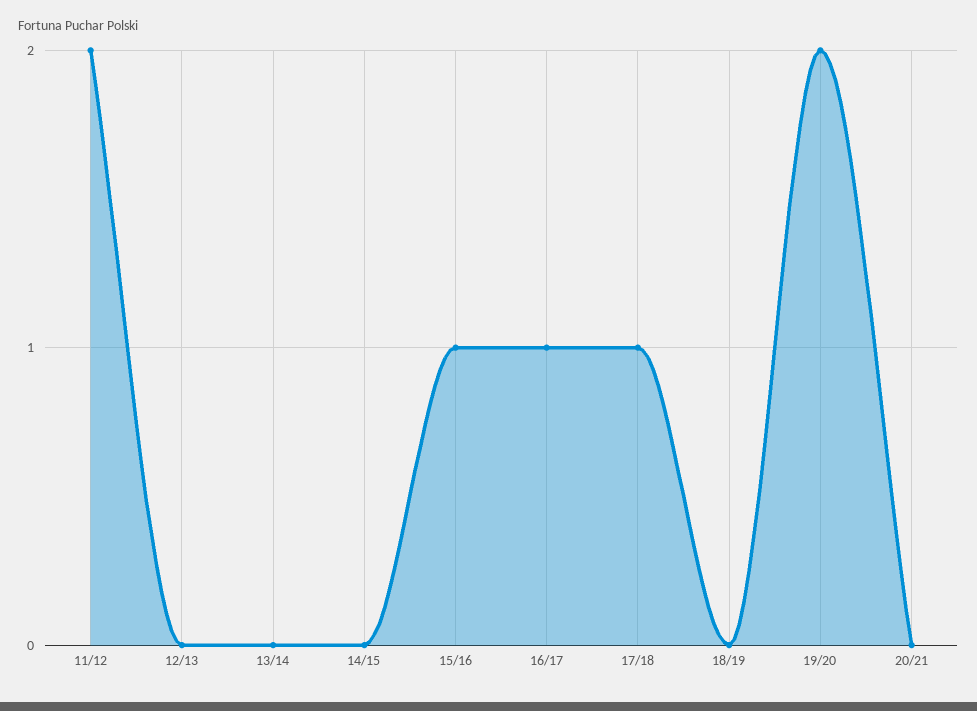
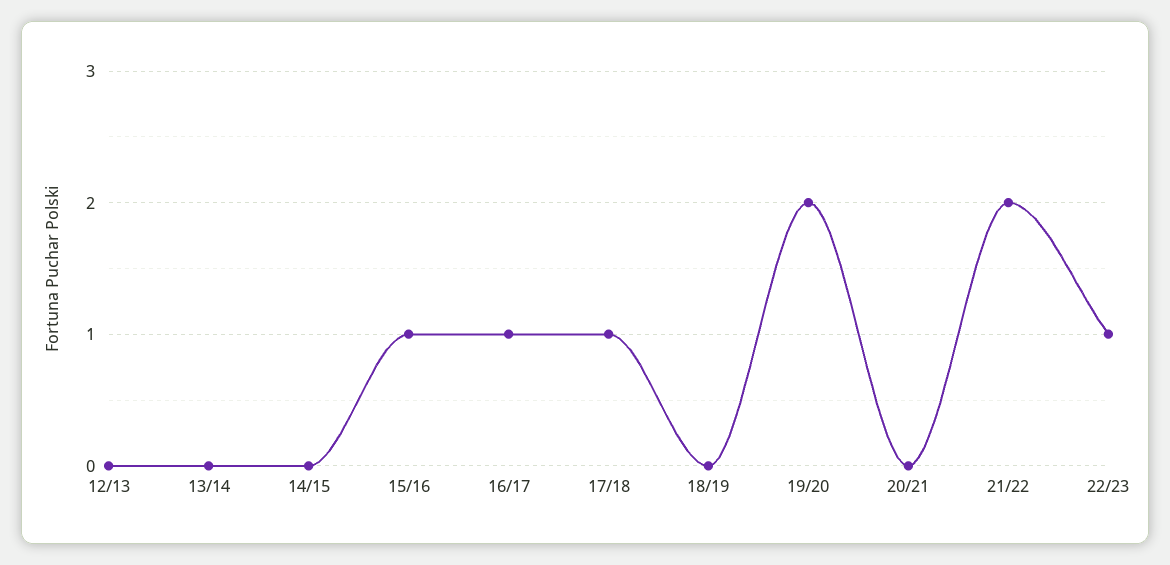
11/12: 2 -> none
21/22: none -> 2
22/23: none -> 1

